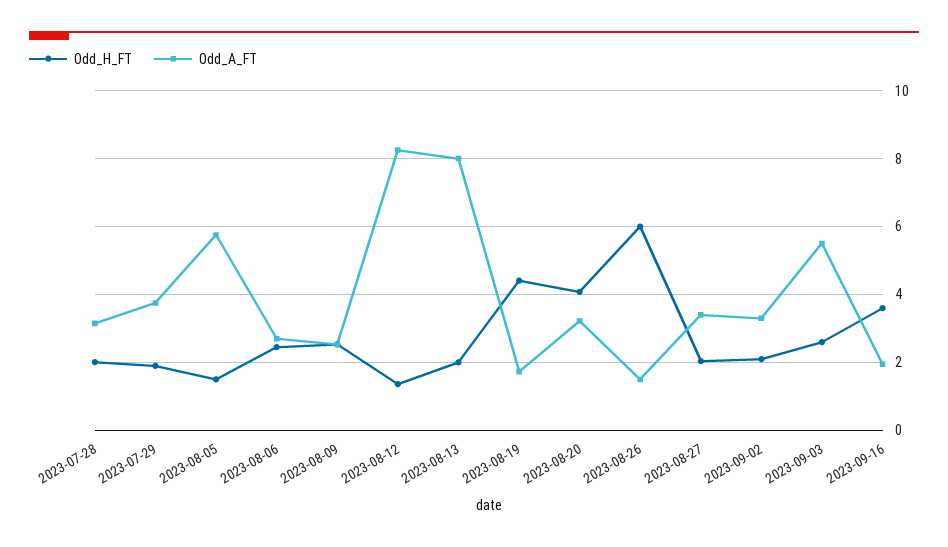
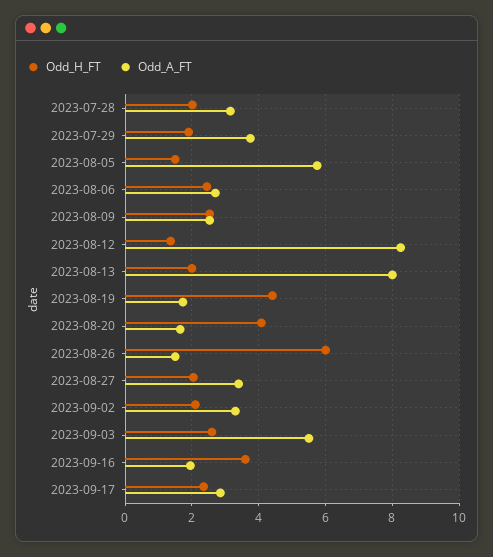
Odd_A_FT, 2023-08-20: 3.2 -> 1.6
Odd_H_FT, 2023-09-17: none -> 2.4
Odd_A_FT, 2023-09-17: none -> 2.8

